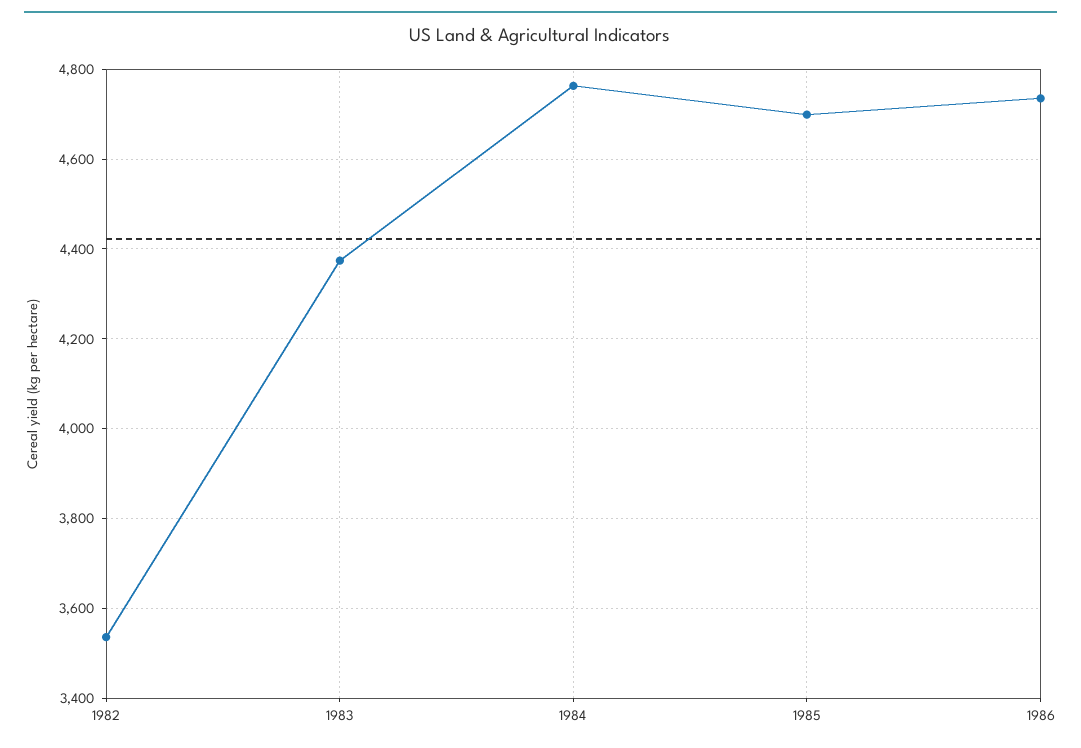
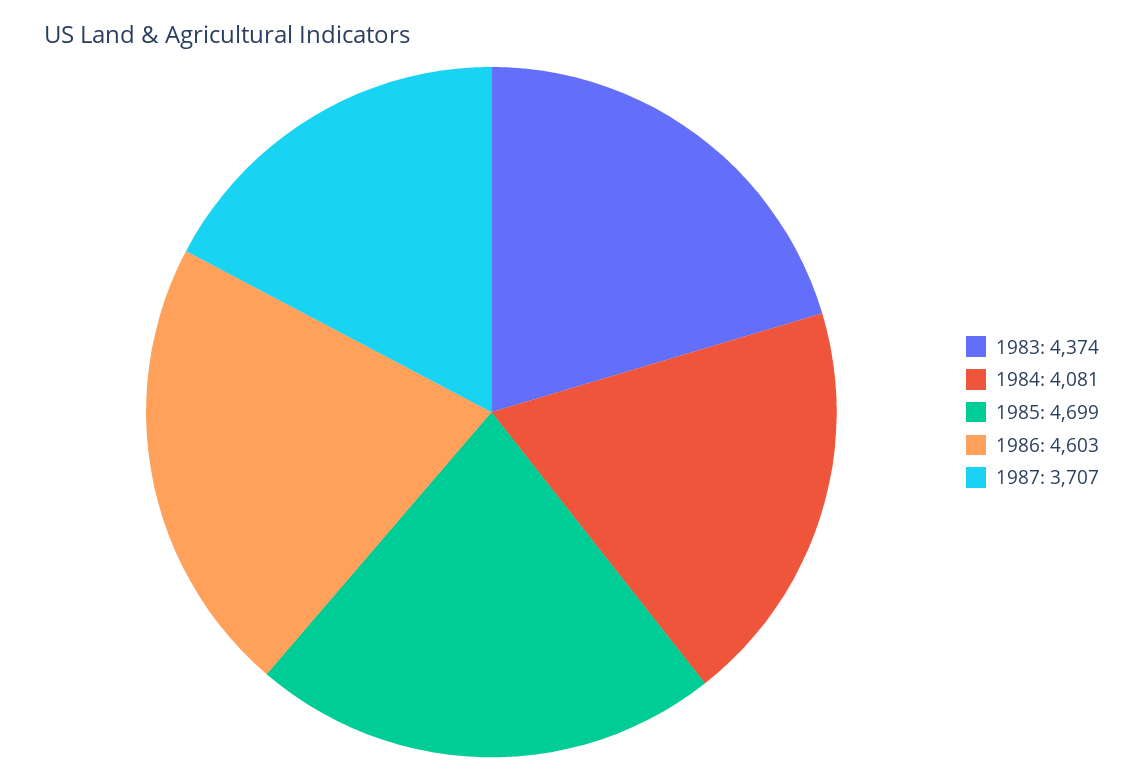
1982: 3540 -> none
1984: 4760 -> 4081
1986: 4740 -> 4603
1987: none -> 3707

